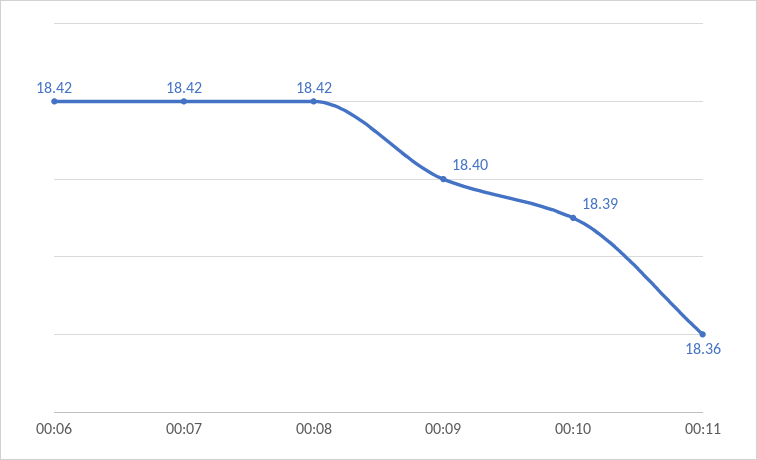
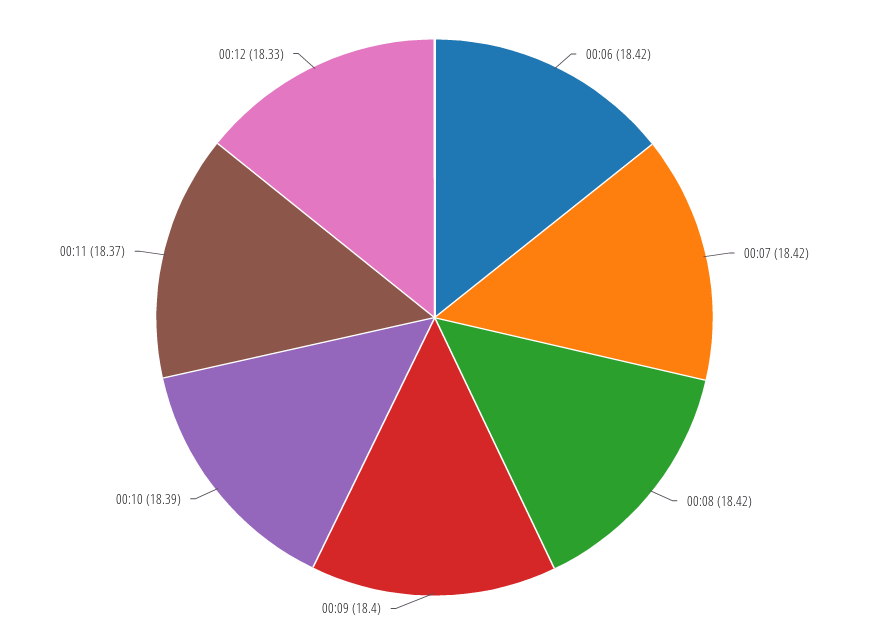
00:11: 18.36 -> 18.37
00:12: none -> 18.33

